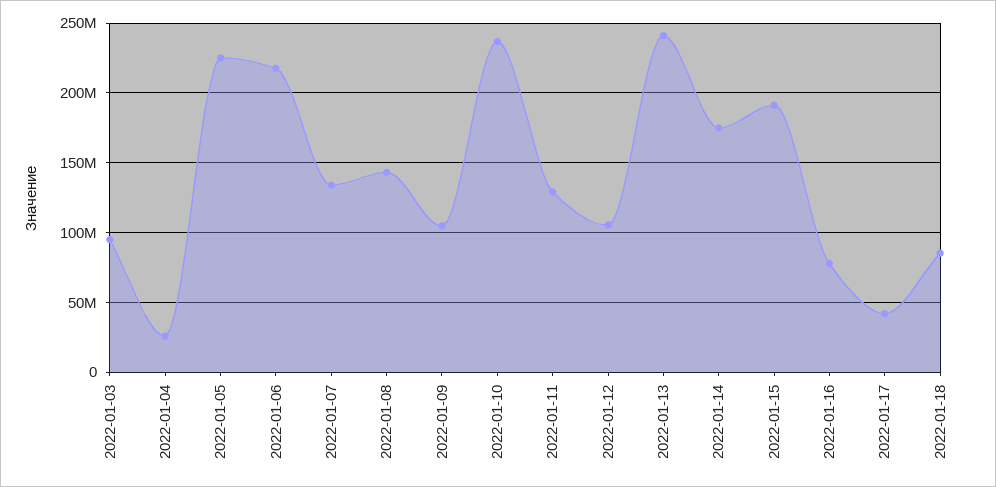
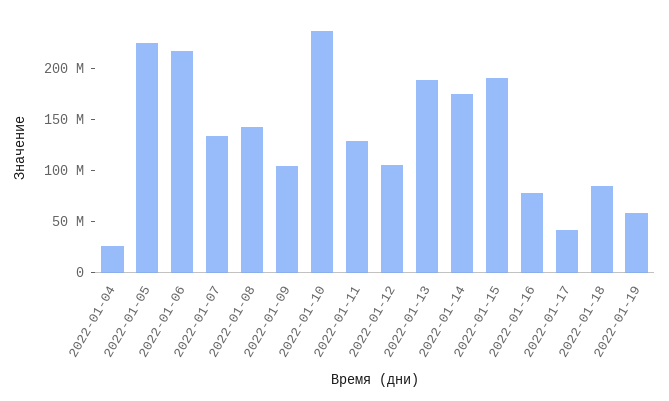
2022-01-03: 95000000 -> none
2022-01-13: 240000000 -> 190000000
2022-01-19: none -> 60000000

